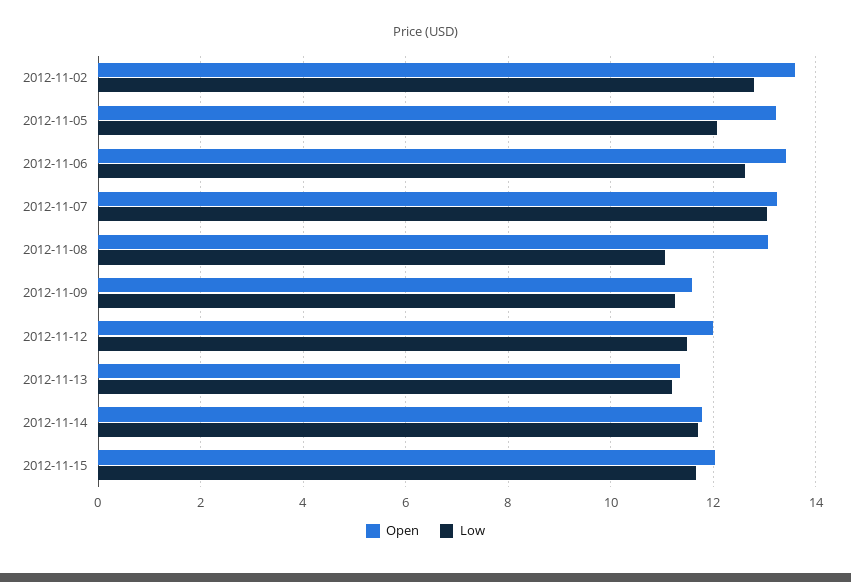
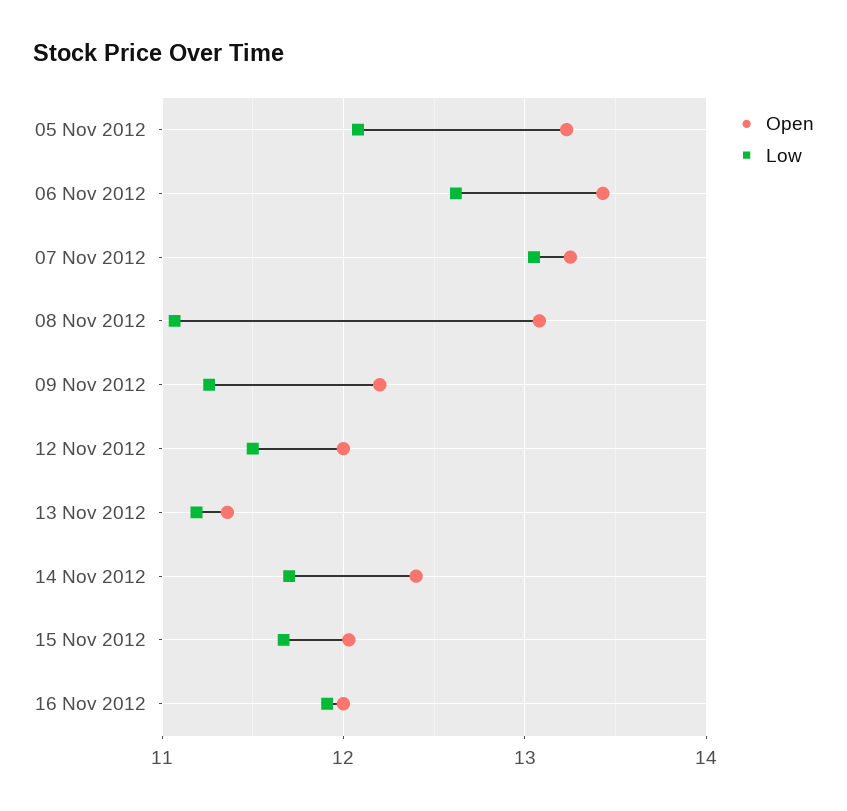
Open, 2012-11-02: 13.6 -> none
Low, 2012-11-02: 12.8 -> none
Open, 2012-11-09: 11.6 -> 12.2
Open, 2012-11-14: 11.8 -> 12.4
Open, 16 Nov 2012: none -> 12
Low, 16 Nov 2012: none -> 11.9

